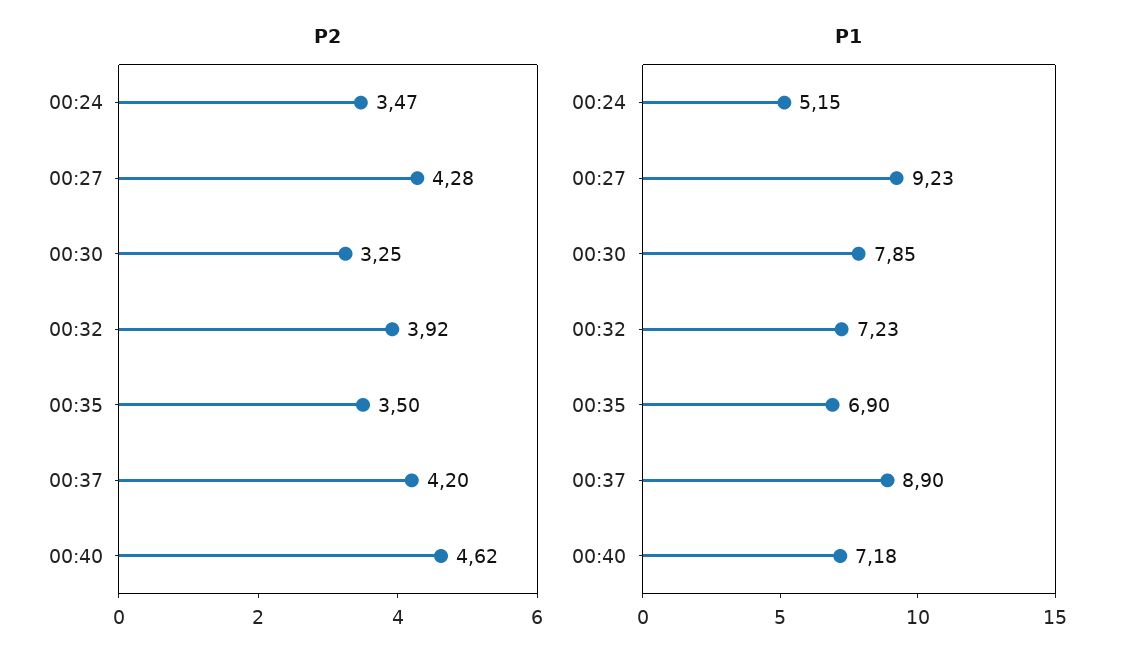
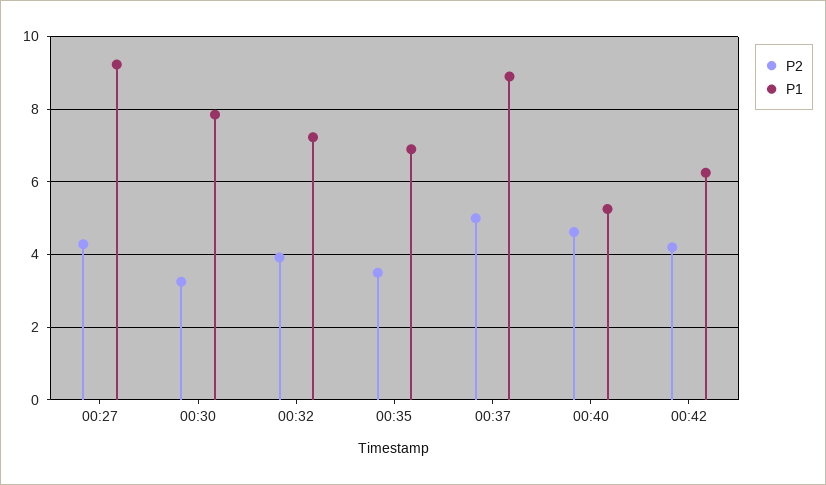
P2, 00:24: 3.47 -> none
P2, 00:37: 4.2 -> 5
P1, 00:24: 5.15 -> none
P1, 00:40: 7.18 -> 5.2
P2, 00:42: none -> 4.2
P1, 00:42: none -> 6.2

